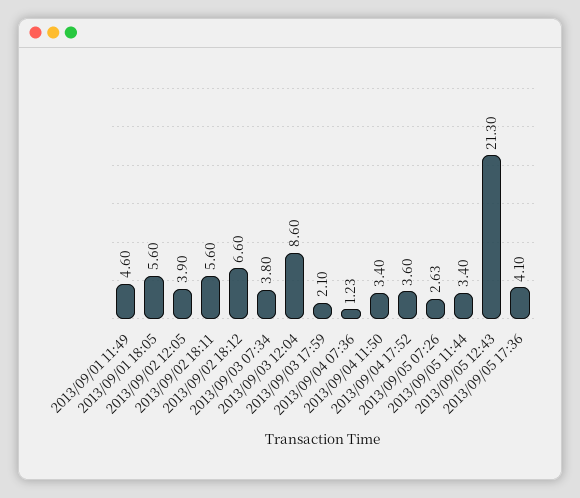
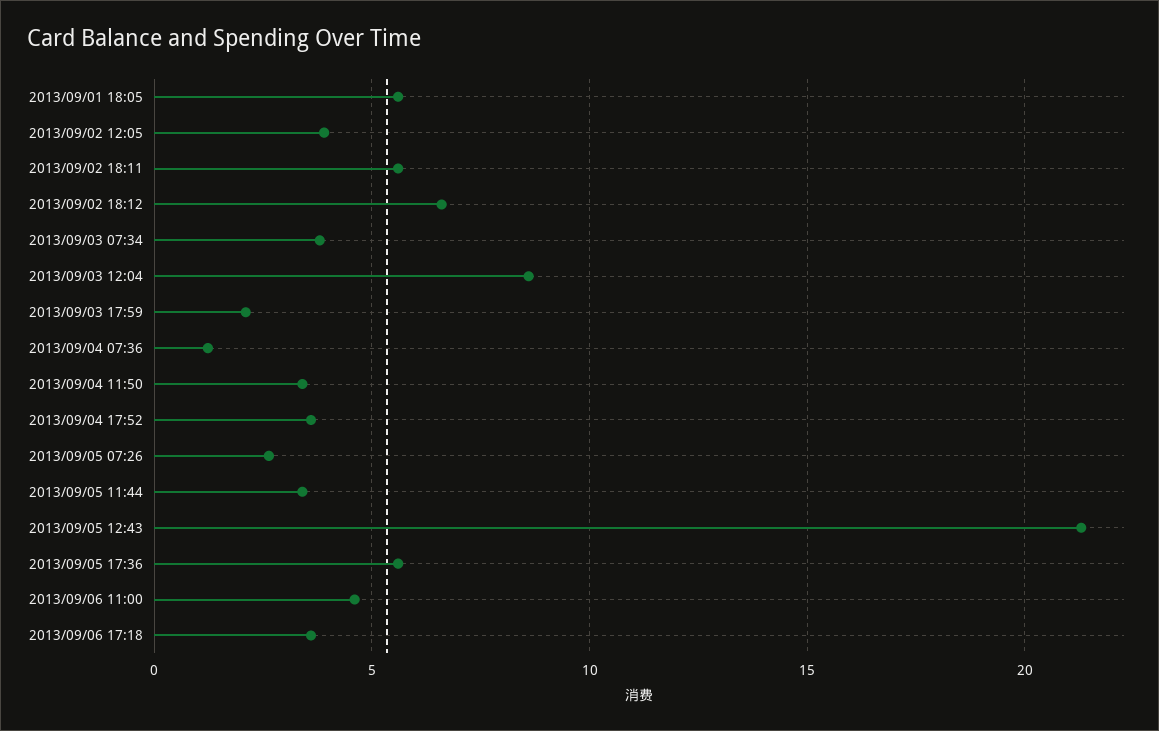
2013/09/01 11:49: 4.6 -> none
2013/09/05 17:36: 4.1 -> 5.5
2013/09/06 11:00: none -> 4.5
2013/09/06 17:18: none -> 3.5

